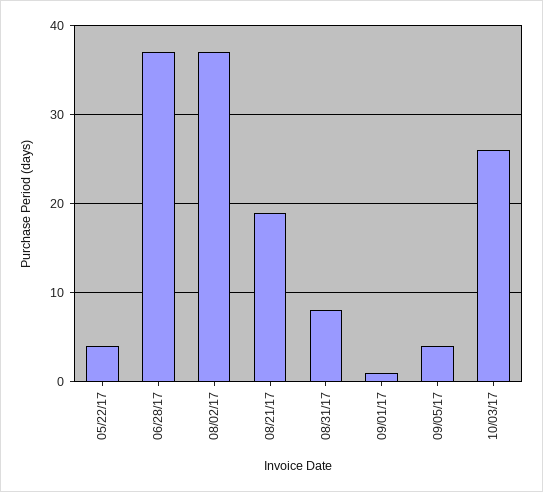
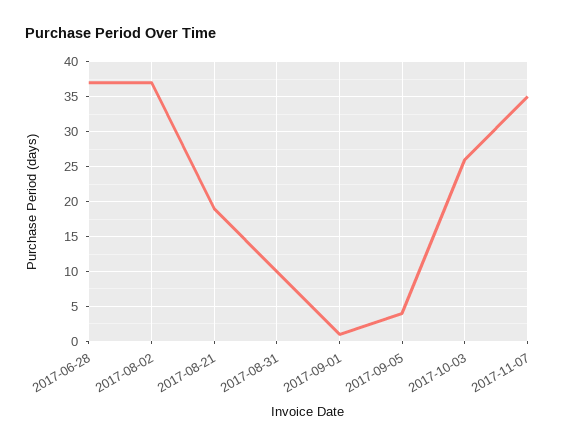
05/22/17: 4 -> none
08/31/17: 8 -> 10
2017-11-07: none -> 35

